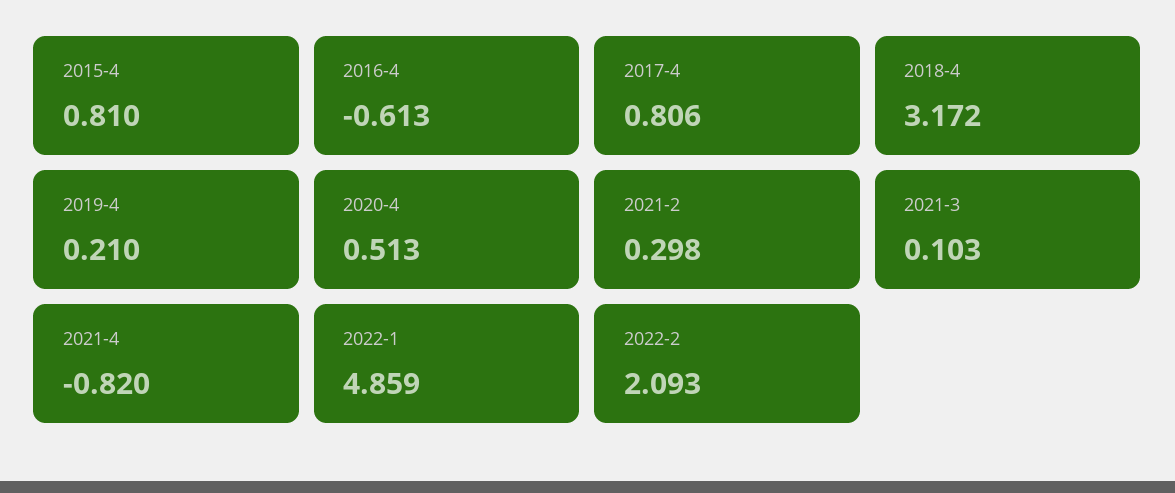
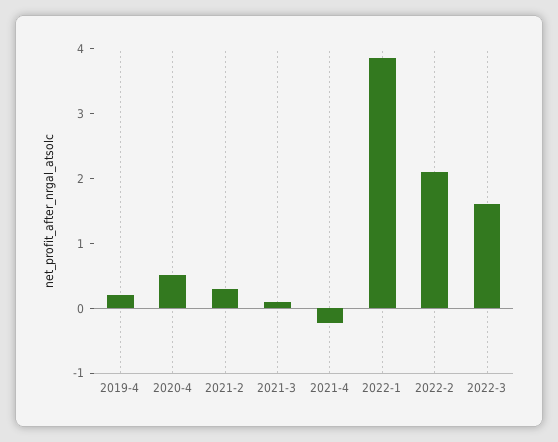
2015-4: 0.81 -> none
2016-4: -0.613 -> none
2017-4: 0.806 -> none
2018-4: 3.172 -> none
2021-4: -0.82 -> -0.2
2022-1: 4.859 -> 3.8
2022-3: none -> 1.6

